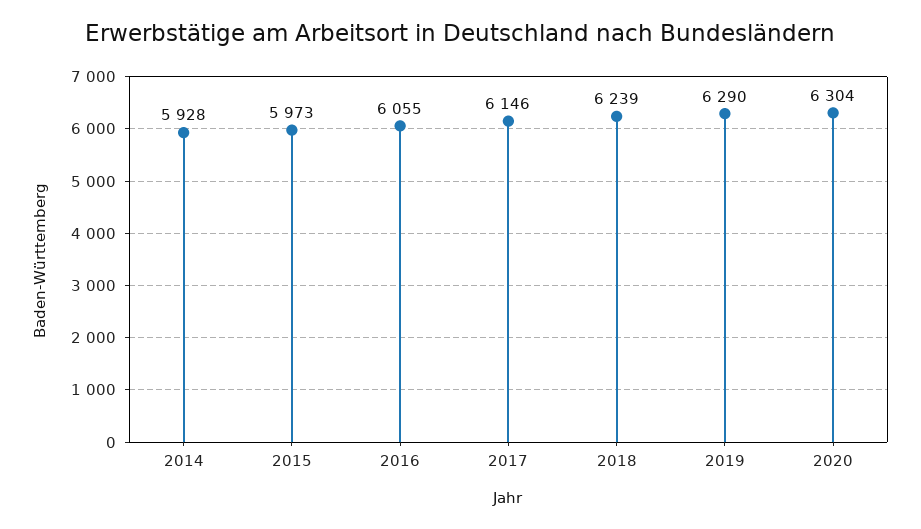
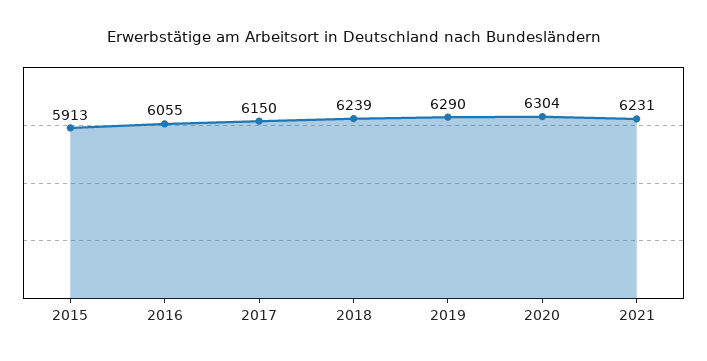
2014: 5928 -> none
2015: 5973 -> 5913
2017: 6146 -> 6150
2021: none -> 6231

